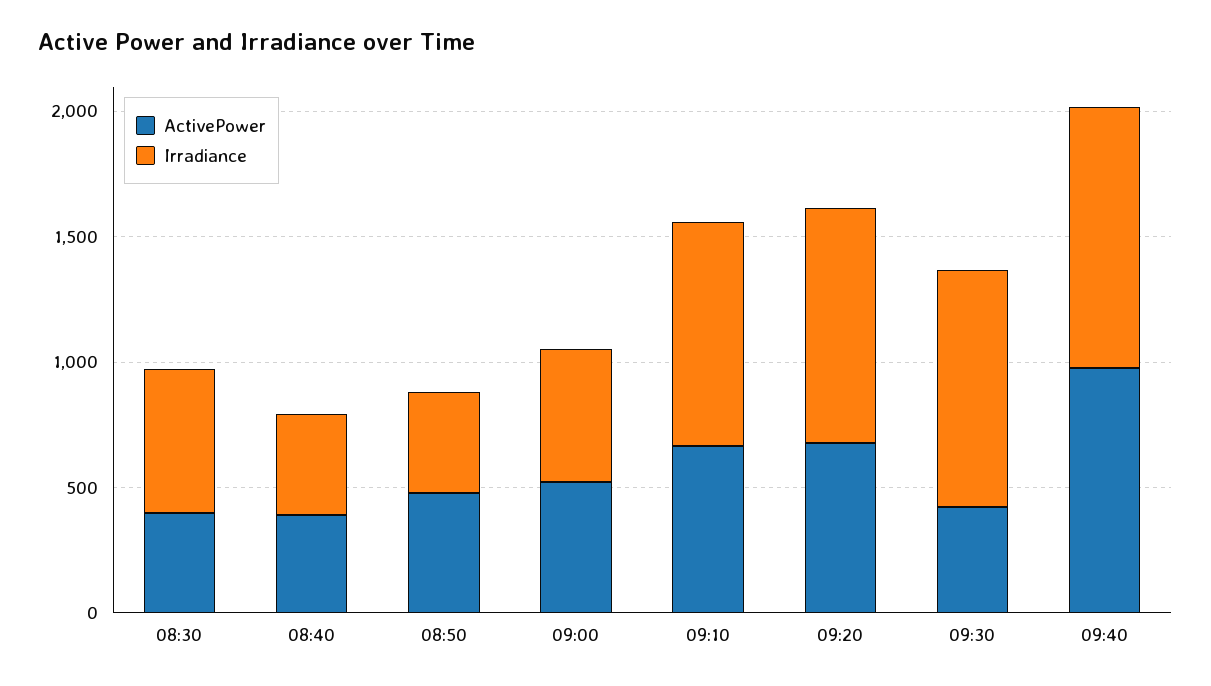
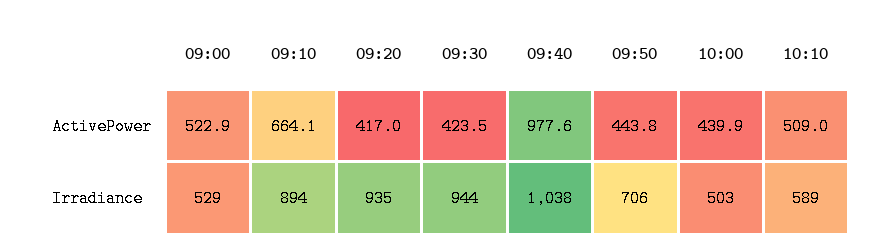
ActivePower, 08:30: 400 -> none
Irradiance, 08:30: 600 -> none
ActivePower, 08:40: 400 -> none
Irradiance, 08:40: 400 -> none
ActivePower, 08:50: 500 -> none
Irradiance, 08:50: 400 -> none
ActivePower, 09:20: 700 -> 417
ActivePower, 09:50: none -> 443.8
ActivePower, 10:00: none -> 439.9
ActivePower, 10:10: none -> 509
Irradiance, 09:50: none -> 706
Irradiance, 10:00: none -> 503
Irradiance, 10:10: none -> 589

